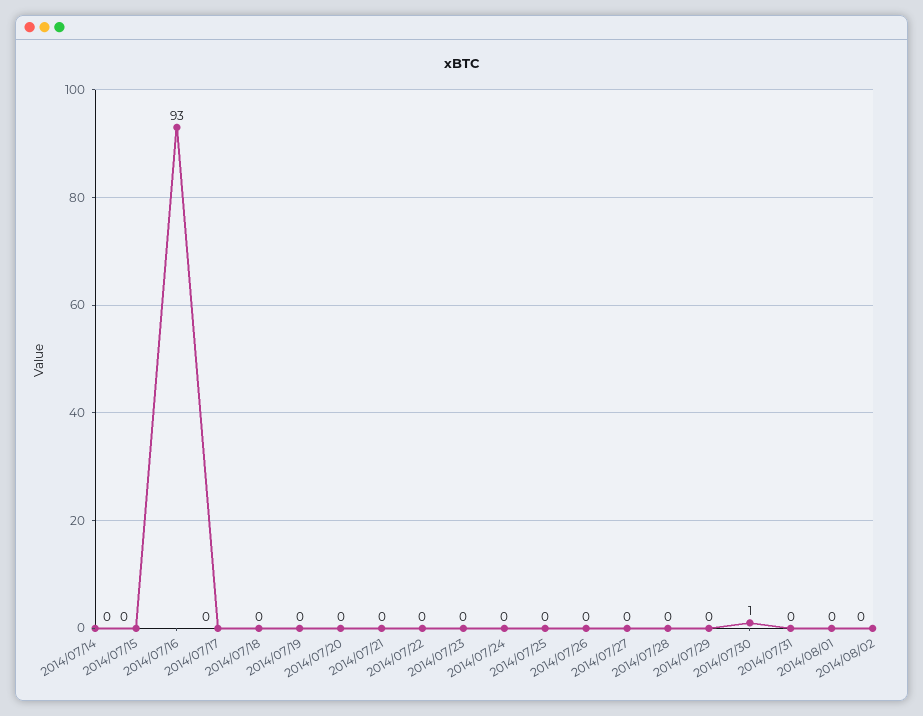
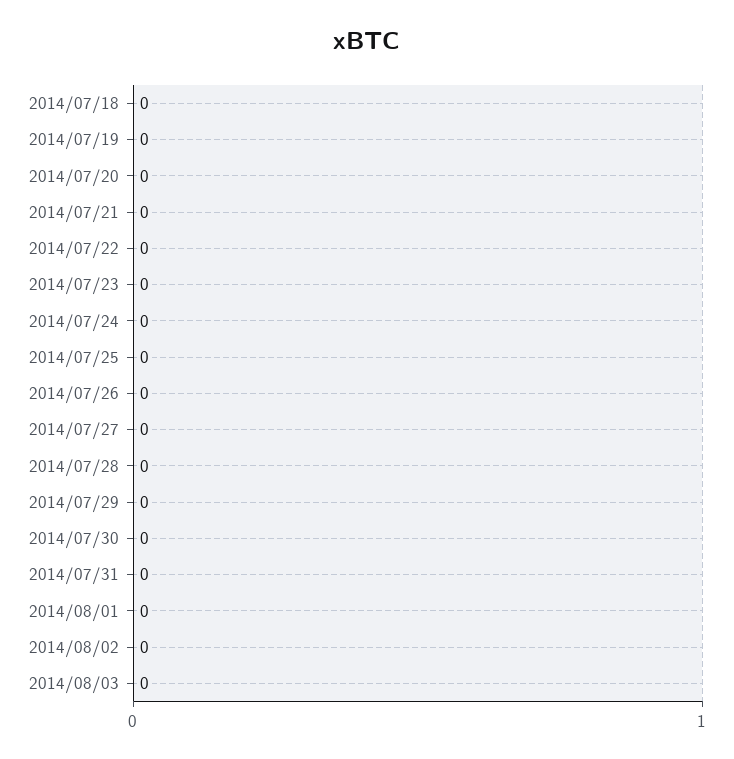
2014/07/14: 0 -> none
2014/07/15: 0 -> none
2014/07/16: 93 -> none
2014/07/17: 0 -> none
2014/07/30: 1 -> 0
2014/08/03: none -> 0

